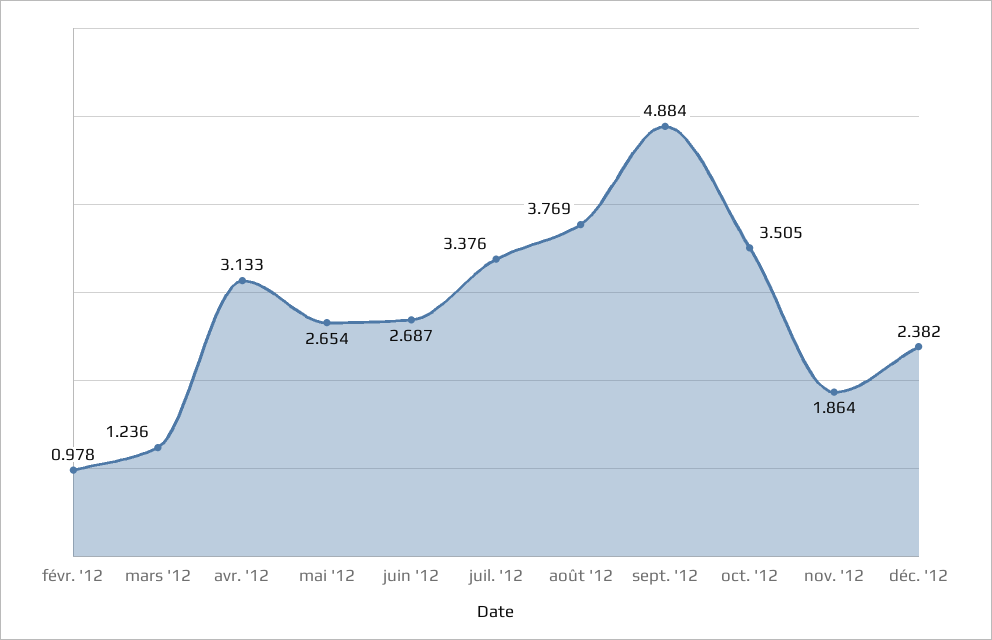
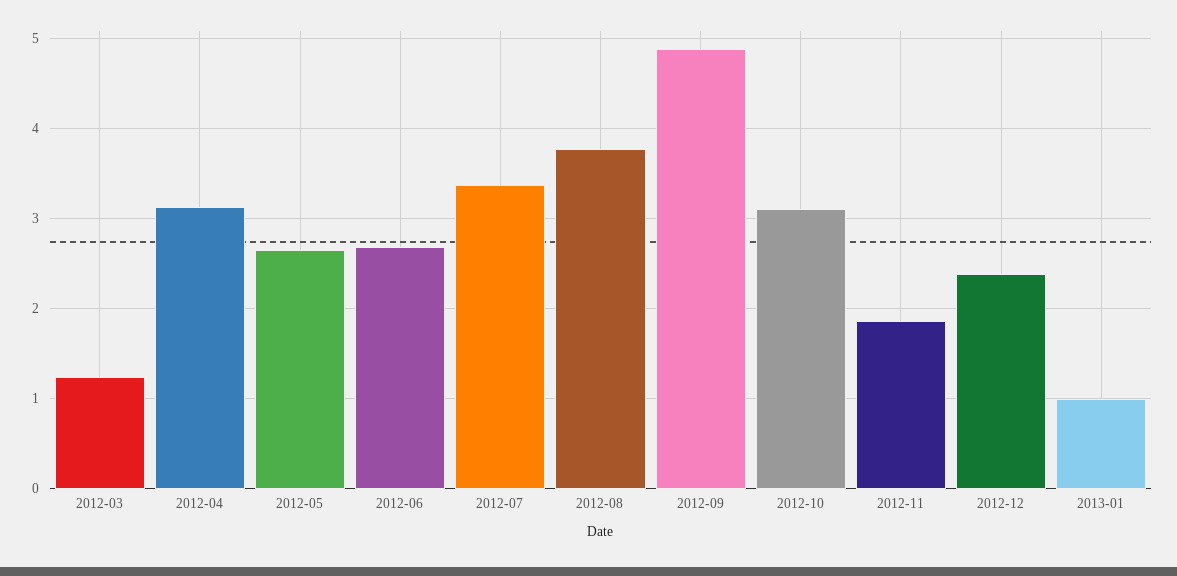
févr. '12: 0.978 -> none
oct. '12: 3.505 -> 3.1
2013-01: none -> 1

